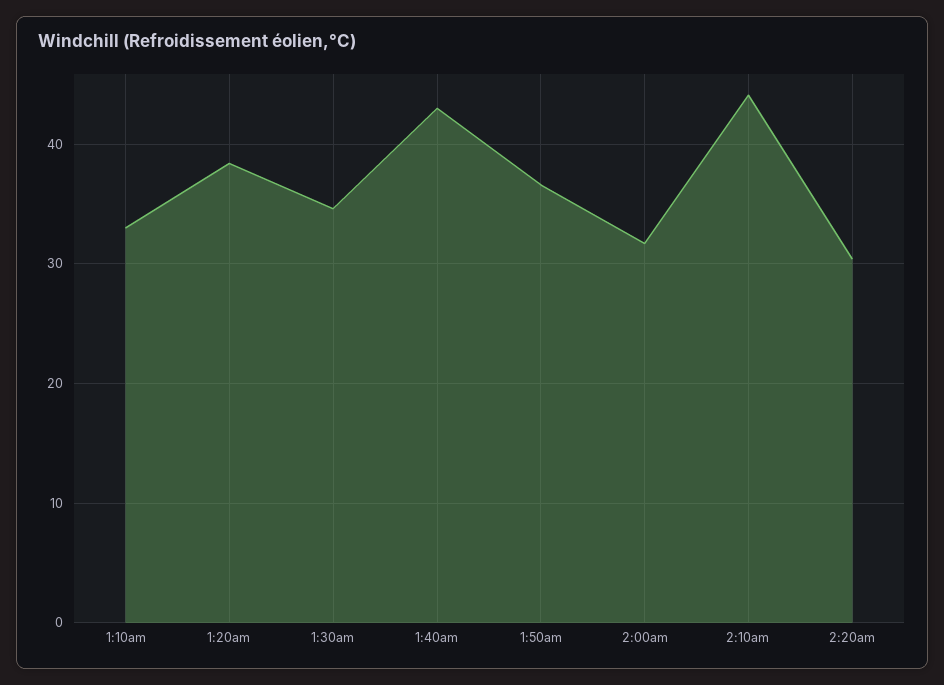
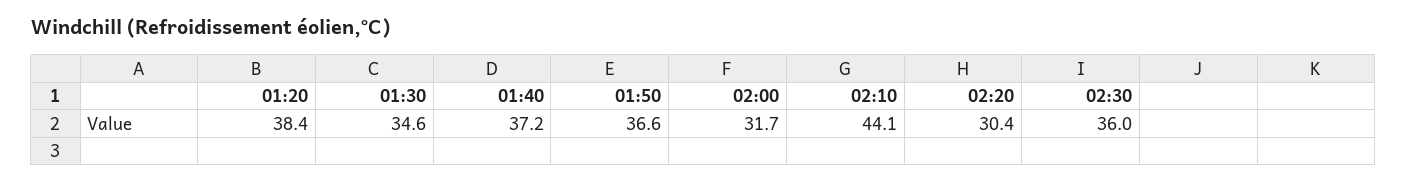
1:10am: 33 -> none
1:40am: 43 -> 37.2
02:30: none -> 36

